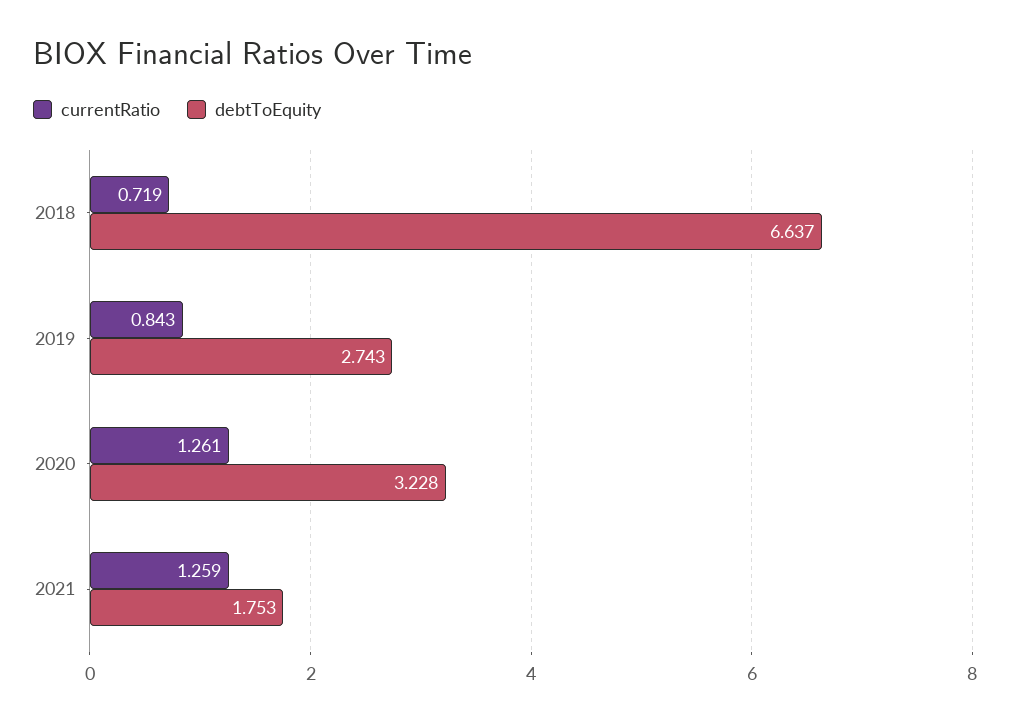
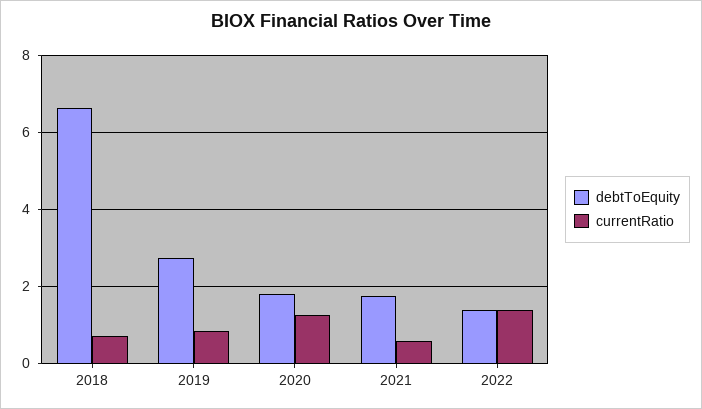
debtToEquity, 2020: 3.228 -> 1.8
currentRatio, 2021: 1.259 -> 0.6
debtToEquity, 2022: none -> 1.4
currentRatio, 2022: none -> 1.4

